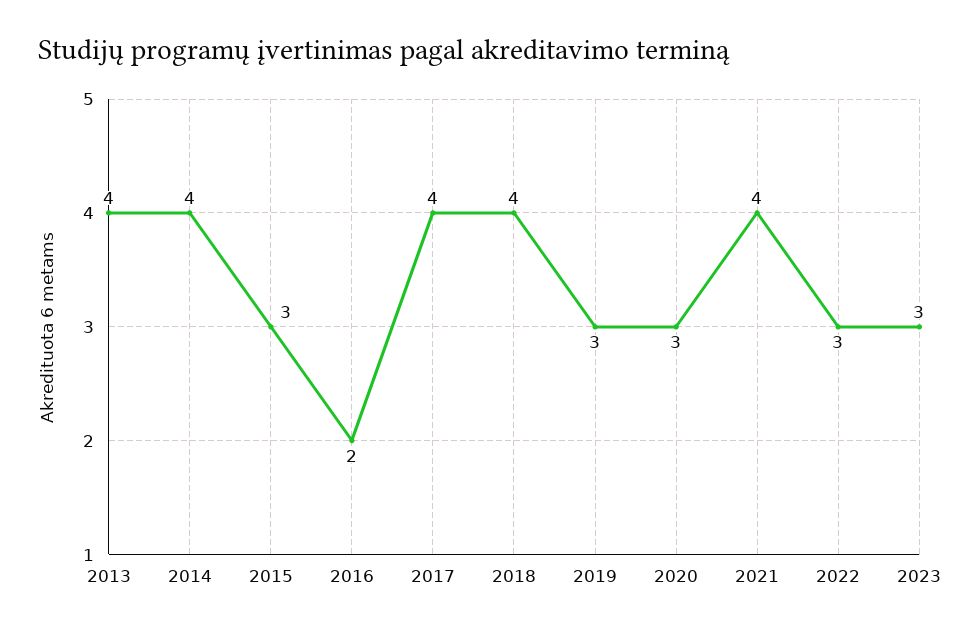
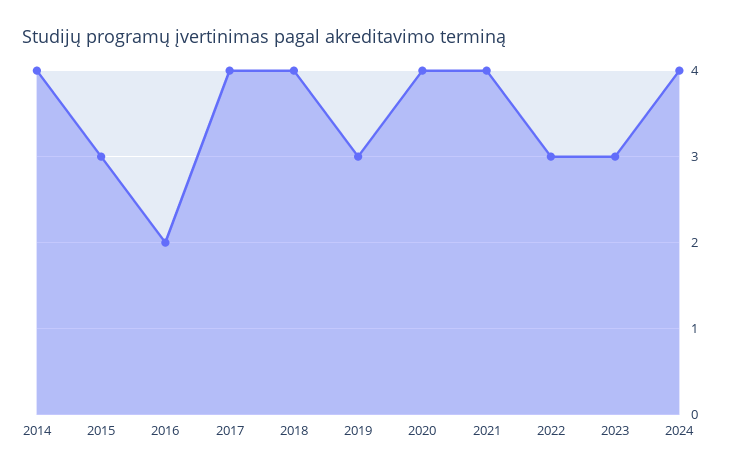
2013: 4 -> none
2020: 3 -> 4
2024: none -> 4

